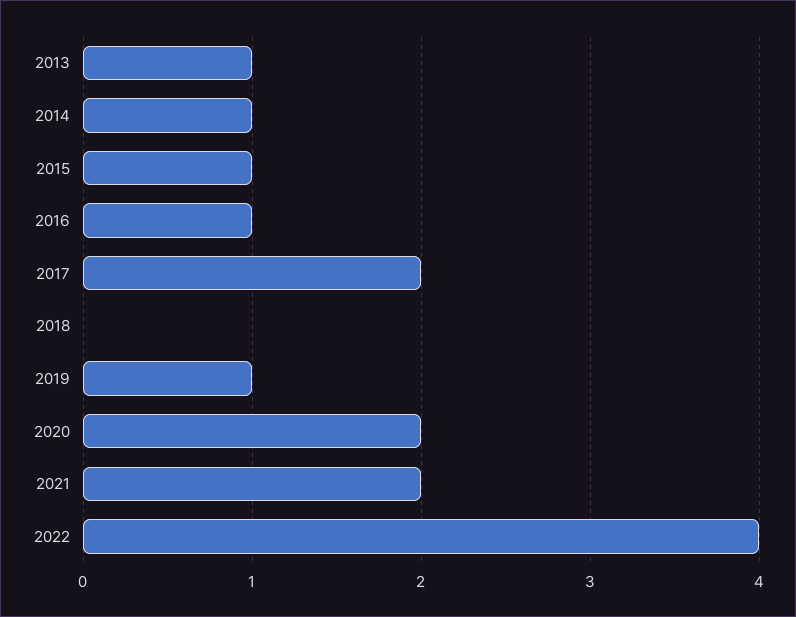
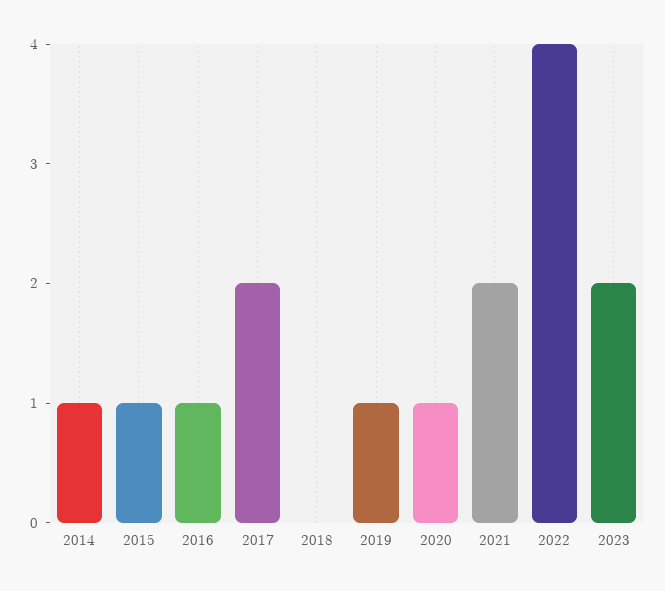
2013: 1 -> none
2020: 2 -> 1
2023: none -> 2

